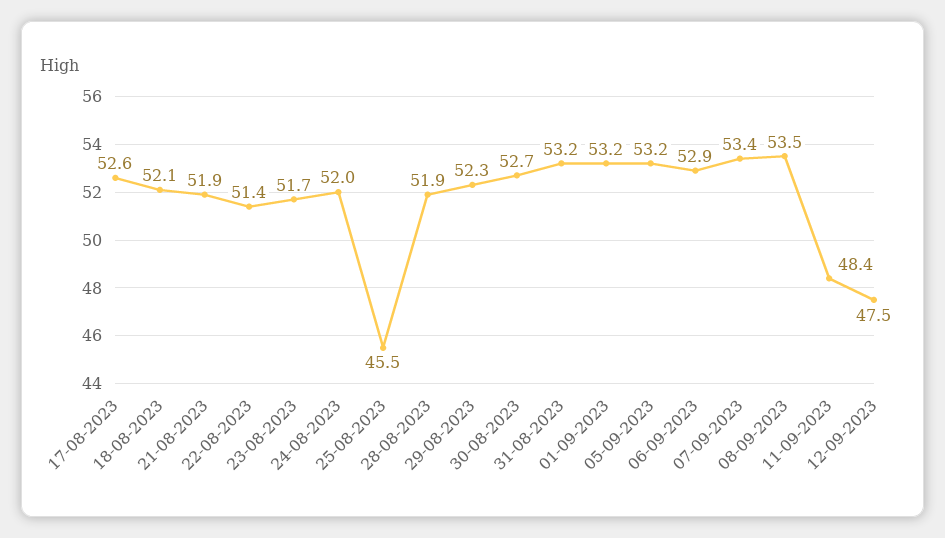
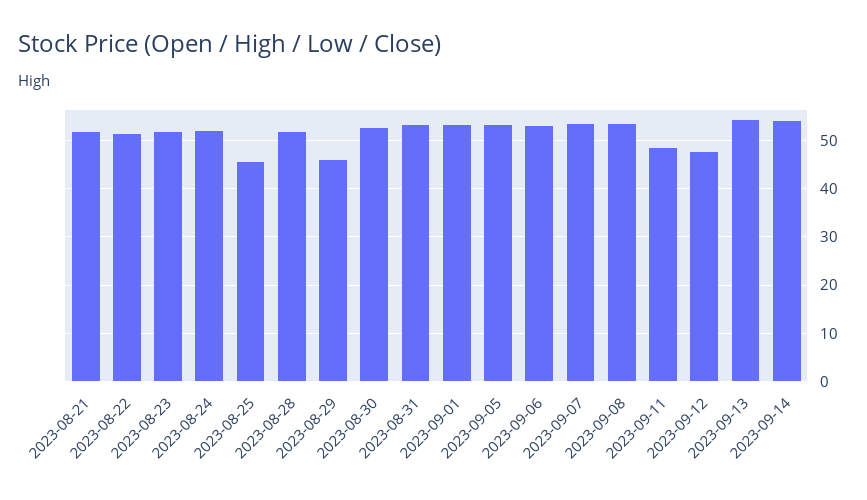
17-08-2023: 52.6 -> none
18-08-2023: 52.1 -> none
29-08-2023: 52.3 -> 46
2023-09-13: none -> 54
2023-09-14: none -> 54

